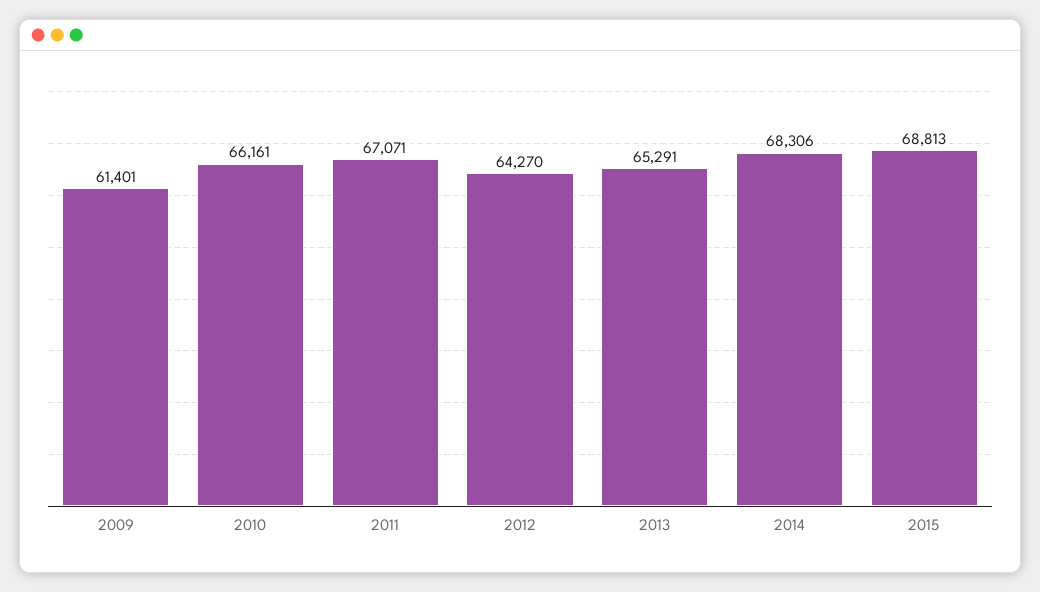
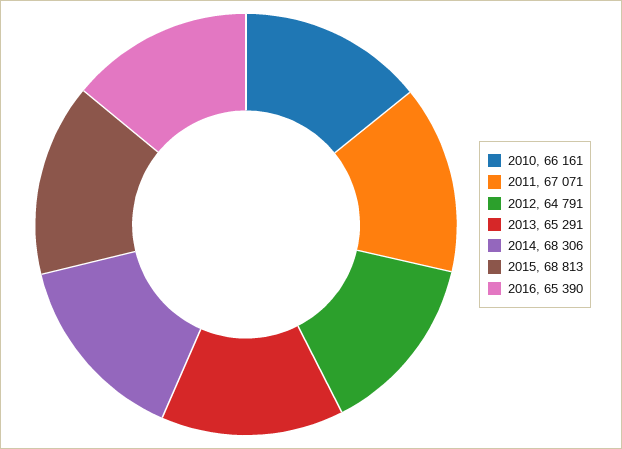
2009: 61401 -> none
2012: 64270 -> 64791
2016: none -> 65390

